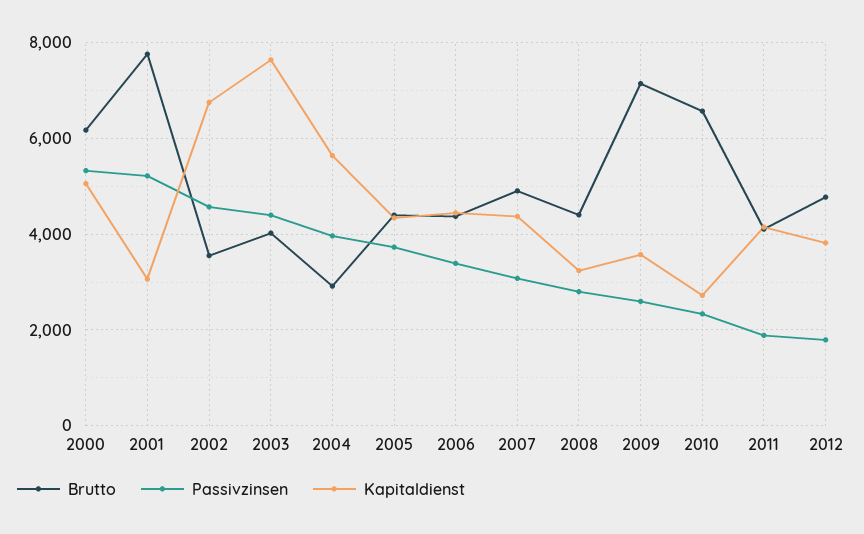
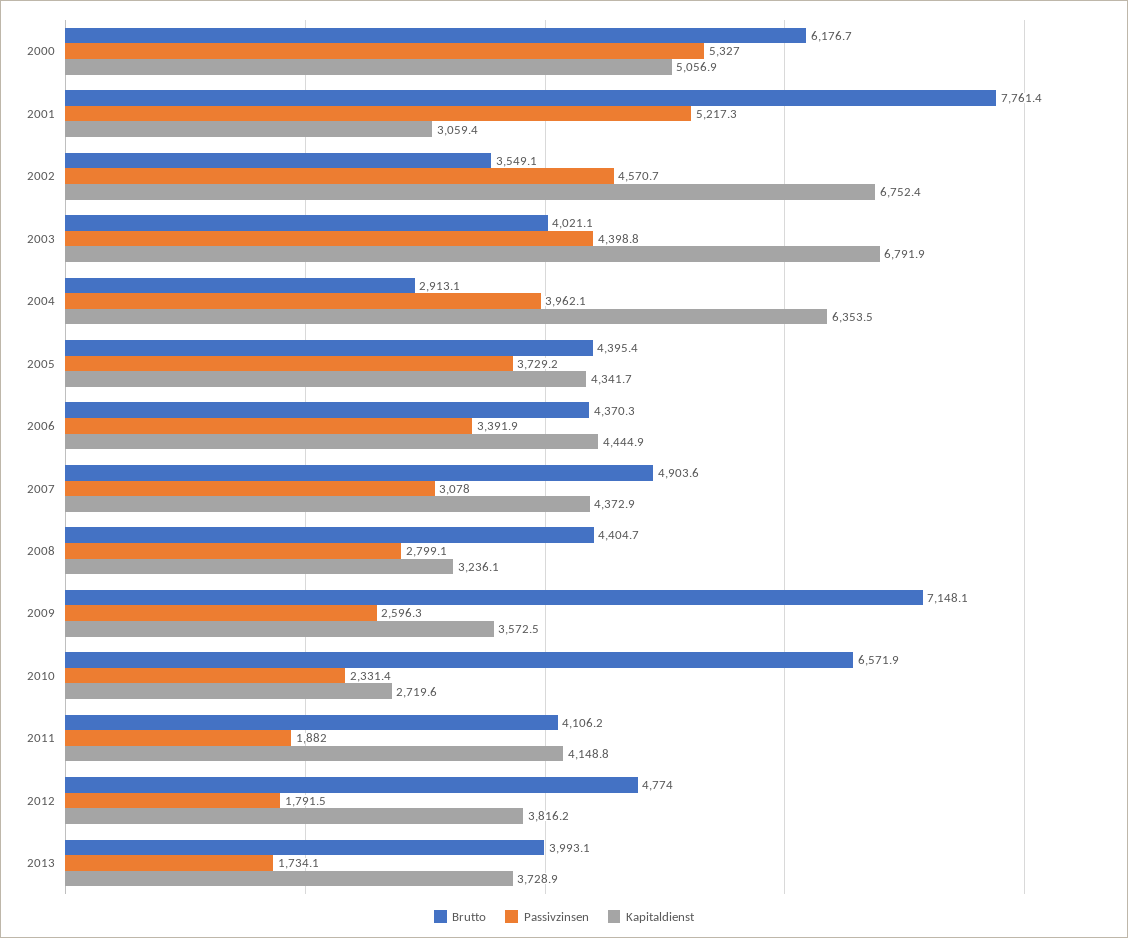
Kapitaldienst, 2003: 7600 -> 6791.9
Kapitaldienst, 2004: 5600 -> 6353.5
Brutto, 2013: none -> 3993.1
Passivzinsen, 2013: none -> 1734.1
Kapitaldienst, 2013: none -> 3728.9

